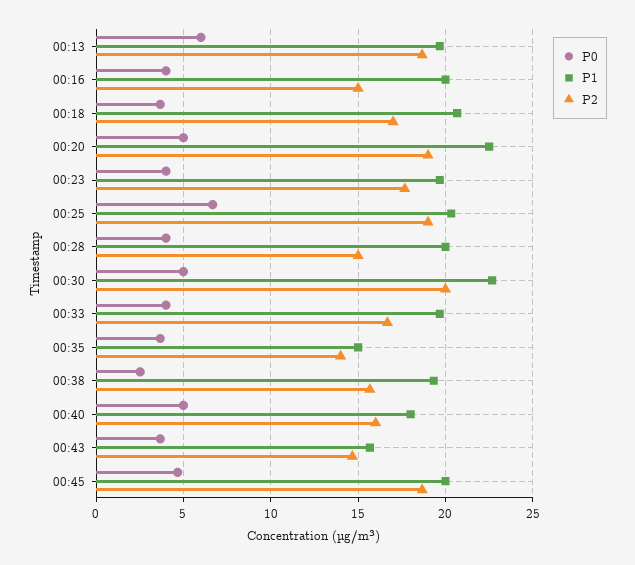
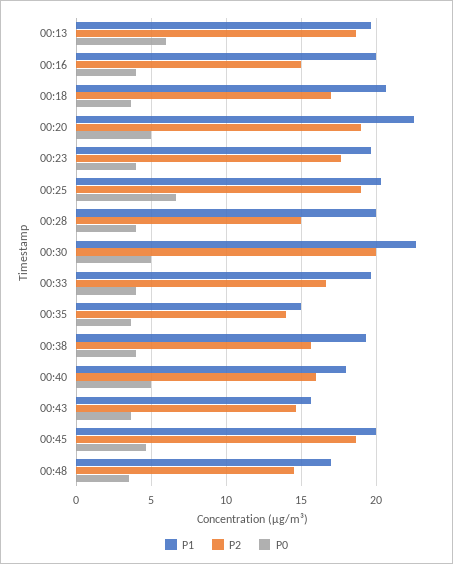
P0, 00:38: 2.5 -> 4
P1, 00:48: none -> 17
P2, 00:48: none -> 14.5
P0, 00:48: none -> 3.5

